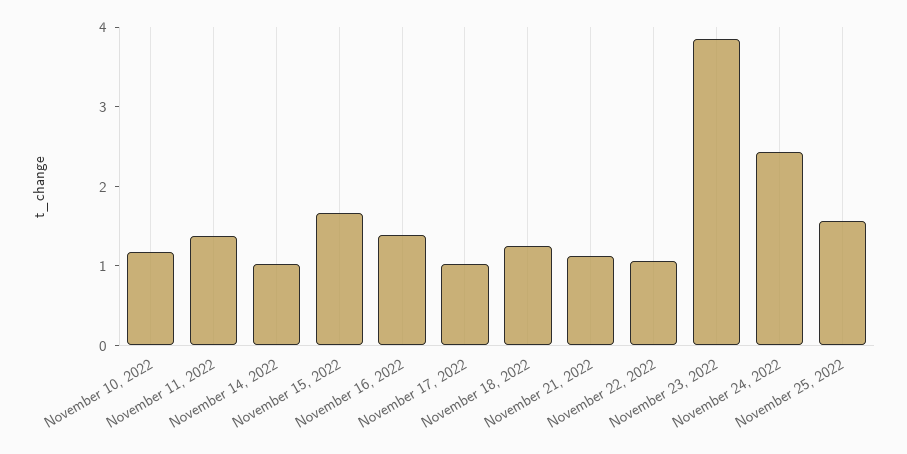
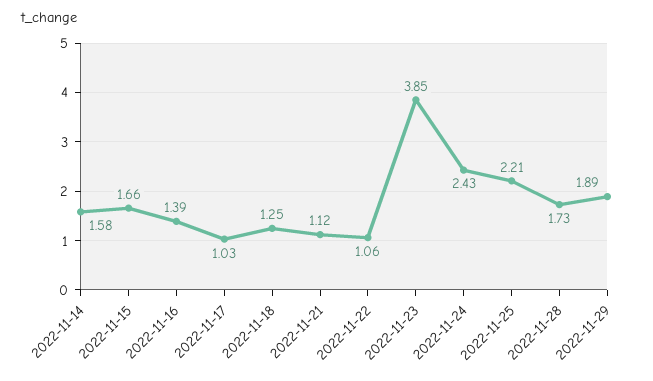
November 10, 2022: 1.2 -> none
November 11, 2022: 1.4 -> none
November 14, 2022: 1 -> 1.58
November 25, 2022: 1.6 -> 2.21
2022-11-28: none -> 1.73
2022-11-29: none -> 1.89

